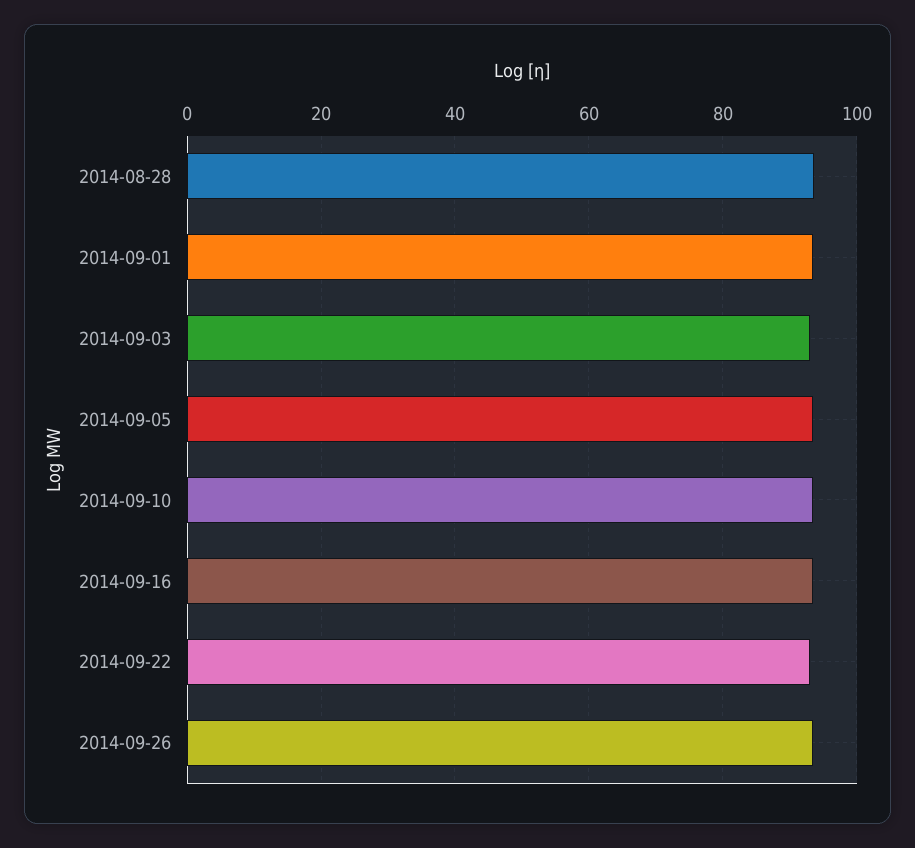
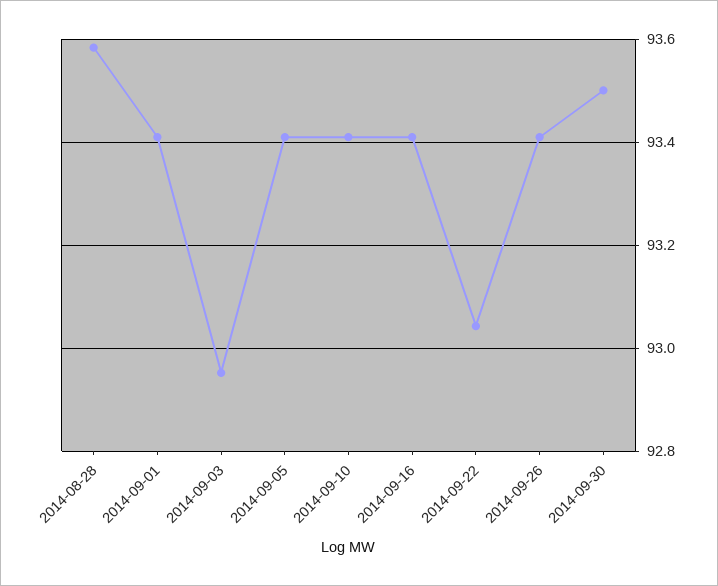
2014-09-30: none -> 93.5

